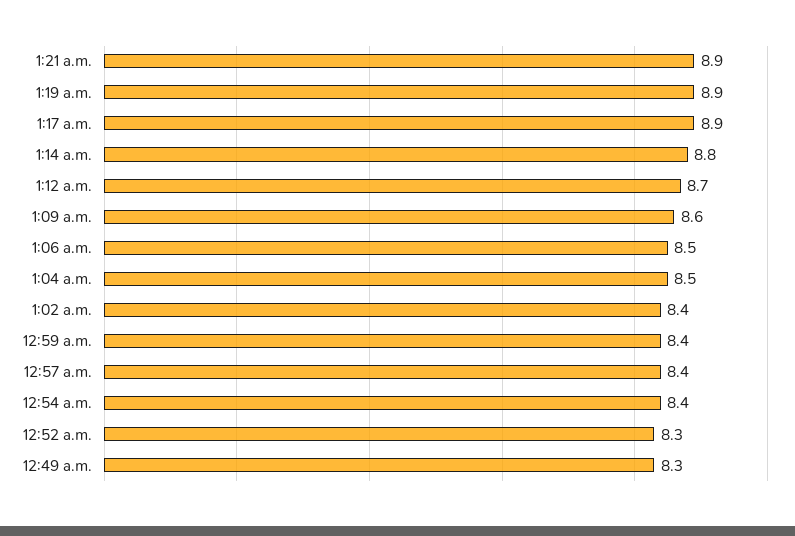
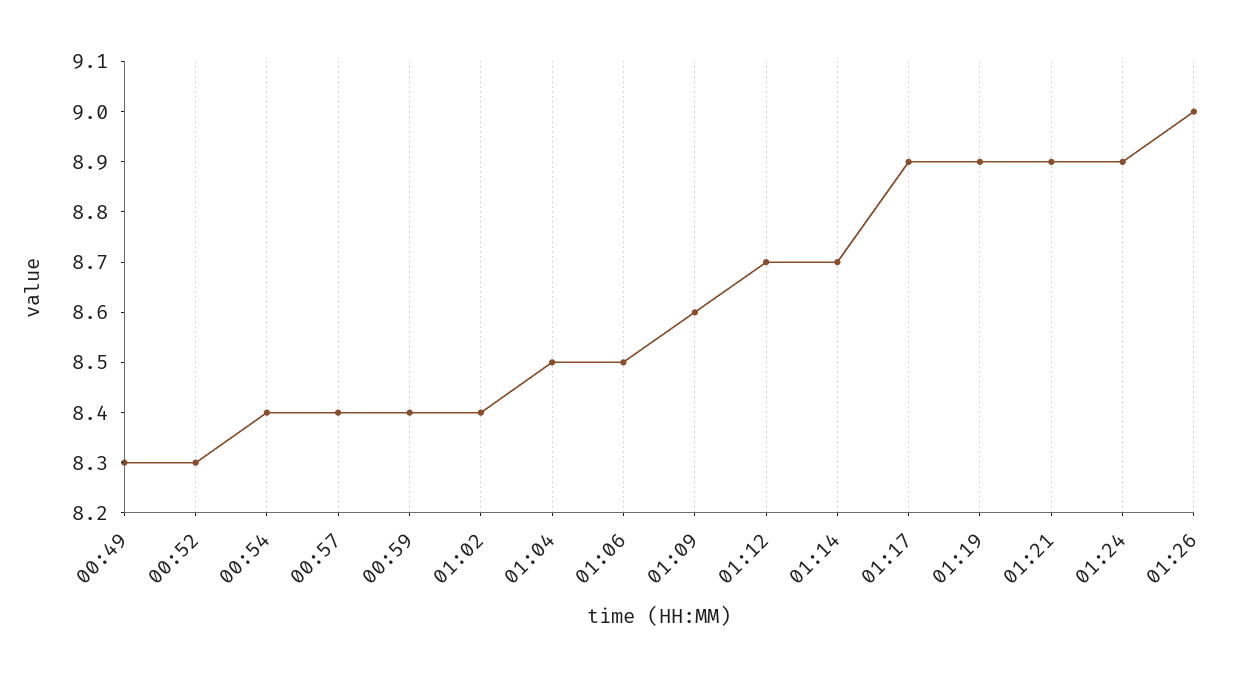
1:14 a.m.: 8.8 -> 8.7
01:24: none -> 8.9
01:26: none -> 9

